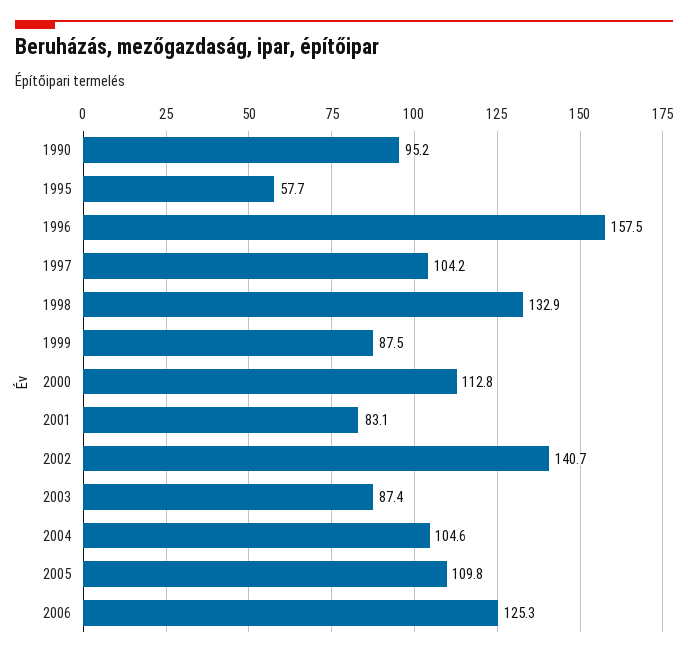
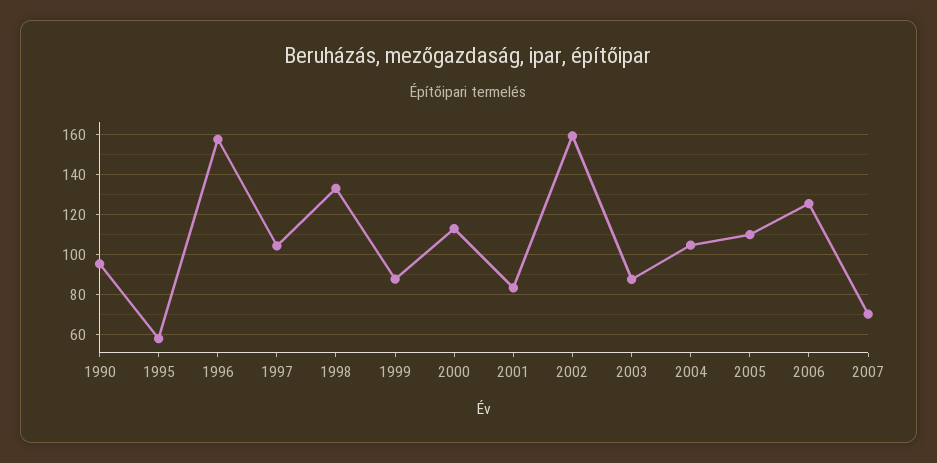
2002: 140.7 -> 160
2007: none -> 70

